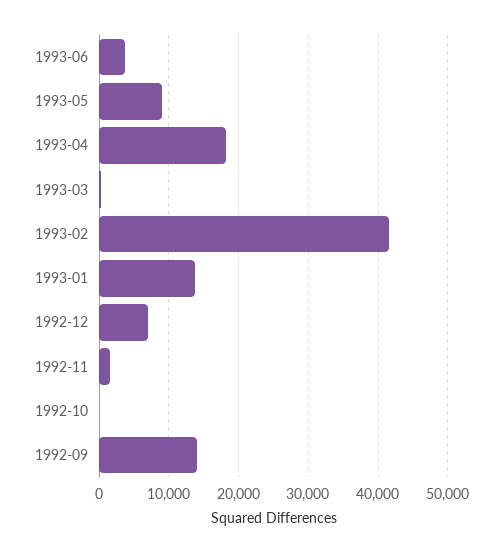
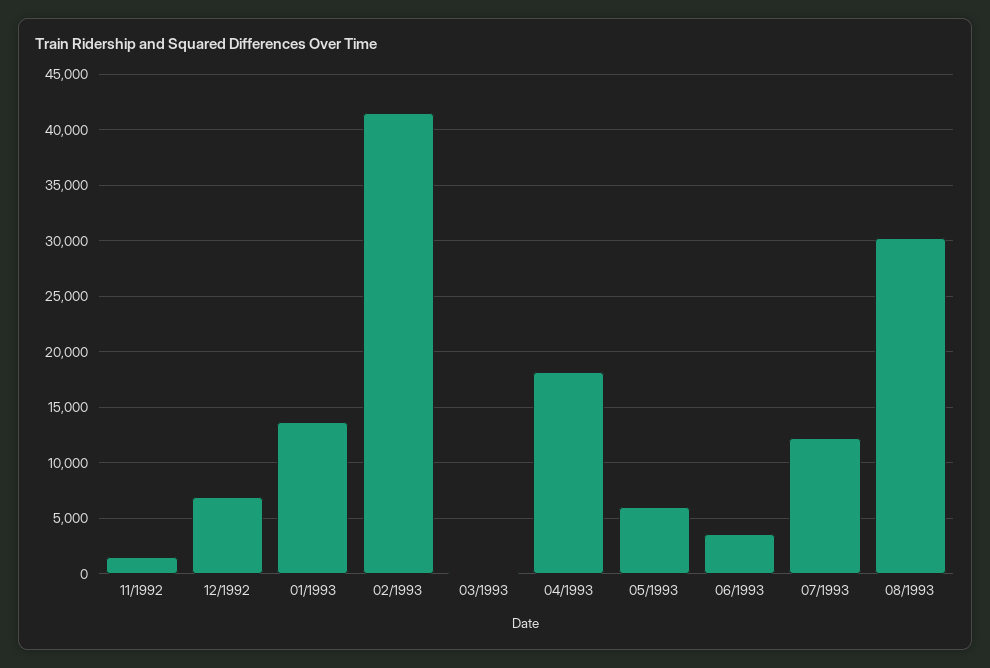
1993-05: 9000 -> 6000
1992-10: 0 -> none
1992-09: 14000 -> none
07/1993: none -> 12000
08/1993: none -> 30000

